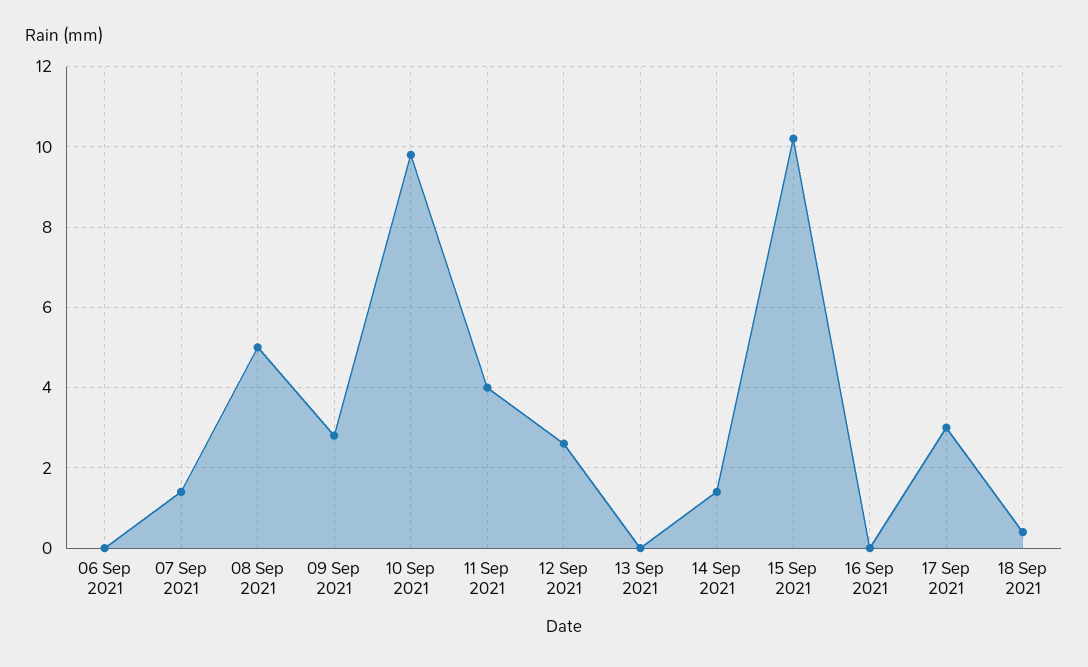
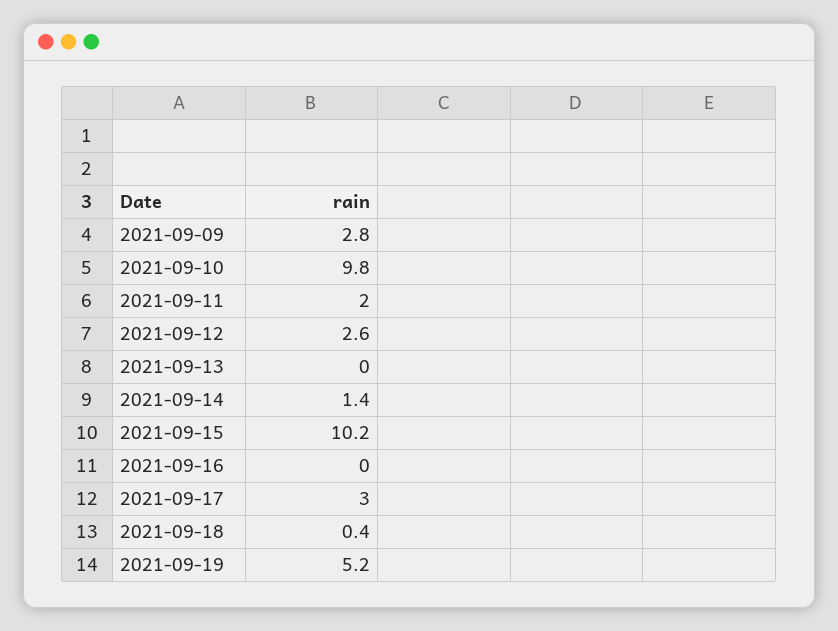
06 Sep 2021: 0 -> none
07 Sep 2021: 1.5 -> none
08 Sep 2021: 5 -> none
11 Sep 2021: 4 -> 2
2021-09-19: none -> 5.2

